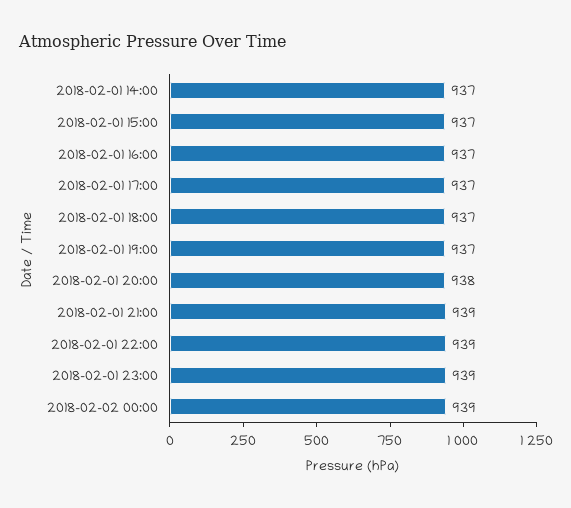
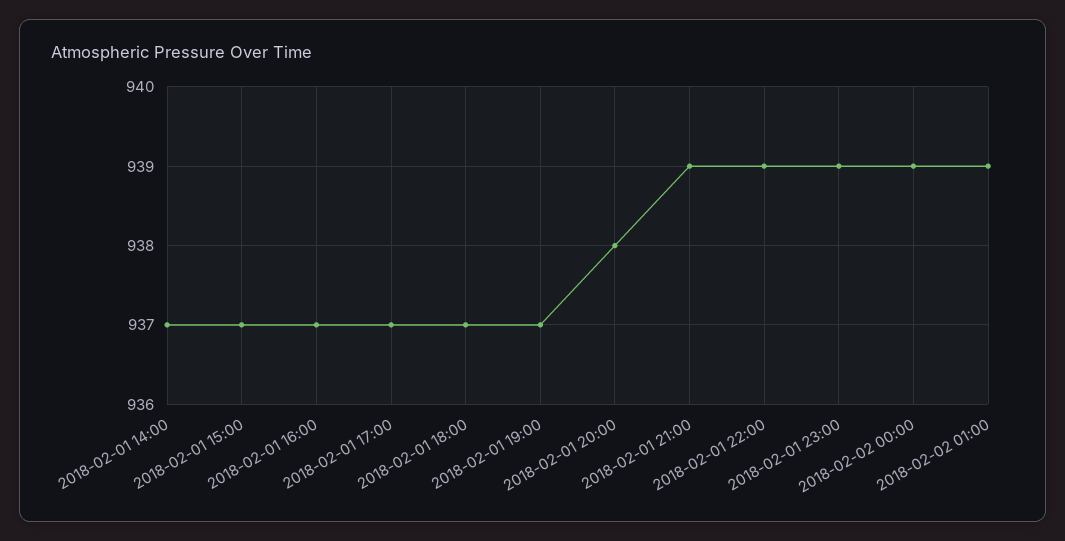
2018-02-02 01:00: none -> 939

